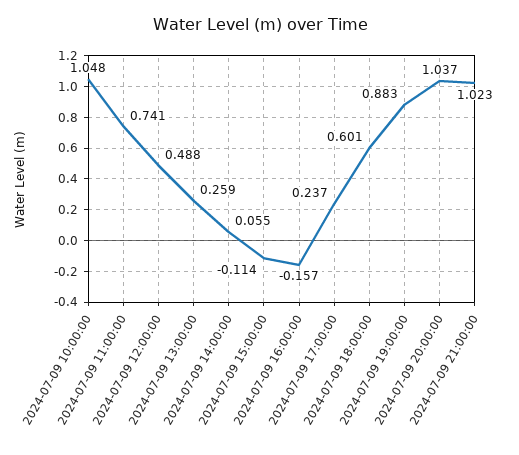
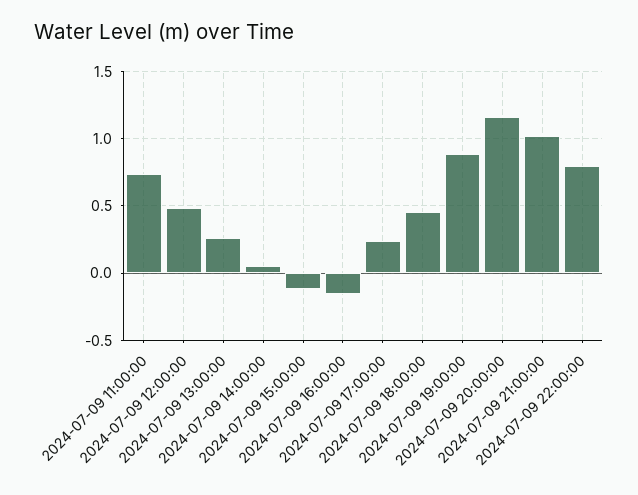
2024-07-09 10:00:00: 1.048 -> none
2024-07-09 18:00:00: 0.601 -> 0.45
2024-07-09 20:00:00: 1.037 -> 1.15
2024-07-09 22:00:00: none -> 0.8

